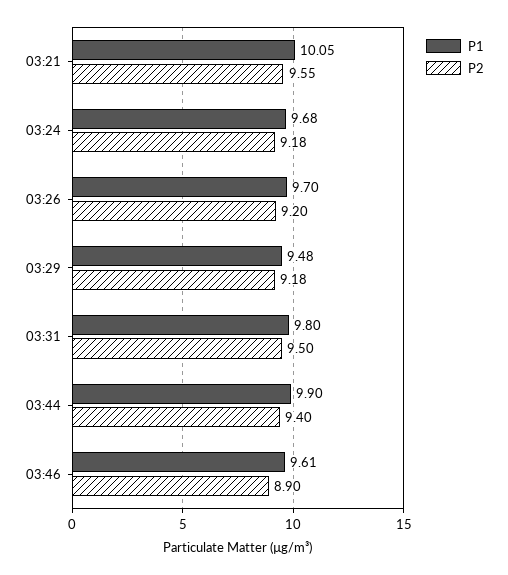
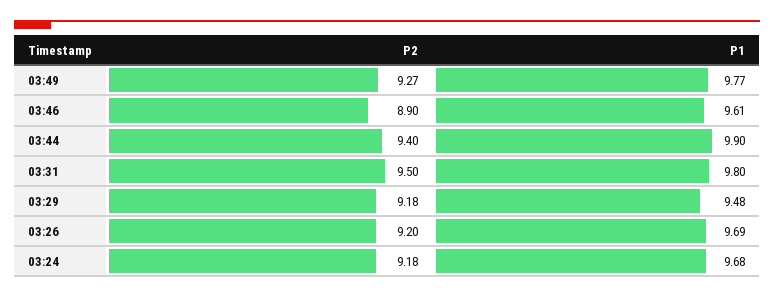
P1, 03:21: 10.05 -> none
P2, 03:21: 9.55 -> none
P1, 03:26: 9.7 -> 9.69
P2, 03:49: none -> 9.27
P1, 03:49: none -> 9.77

